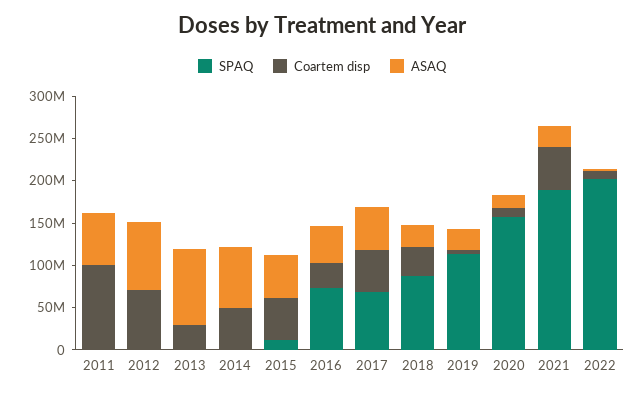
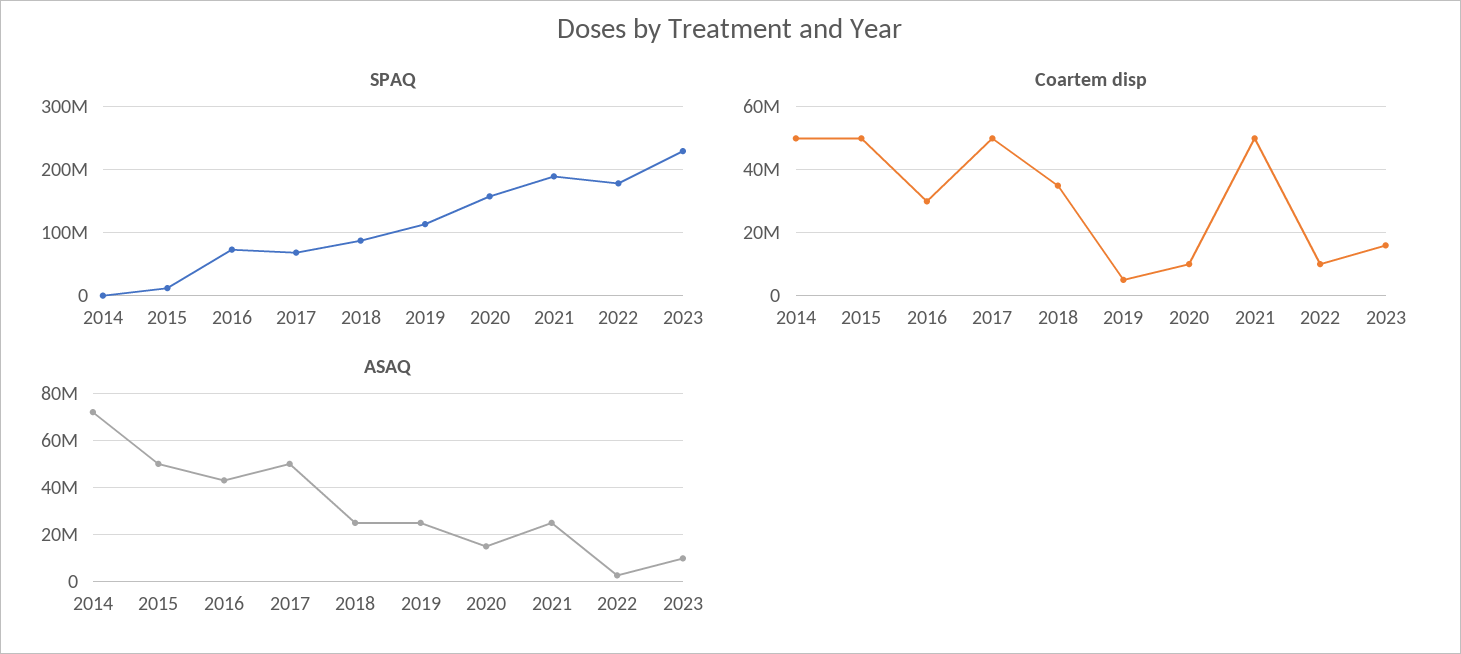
SPAQ, 2011: 0 -> none
Coartem disp, 2011: 100000000 -> none
ASAQ, 2011: 60000000 -> none
SPAQ, 2012: 0 -> none
Coartem disp, 2012: 70000000 -> none
ASAQ, 2012: 80000000 -> none
SPAQ, 2013: 0 -> none
Coartem disp, 2013: 30000000 -> none
ASAQ, 2013: 90000000 -> none
SPAQ, 2022: 200000000 -> 180000000
SPAQ, 2023: none -> 230000000
Coartem disp, 2023: none -> 16000000
ASAQ, 2023: none -> 10000000

